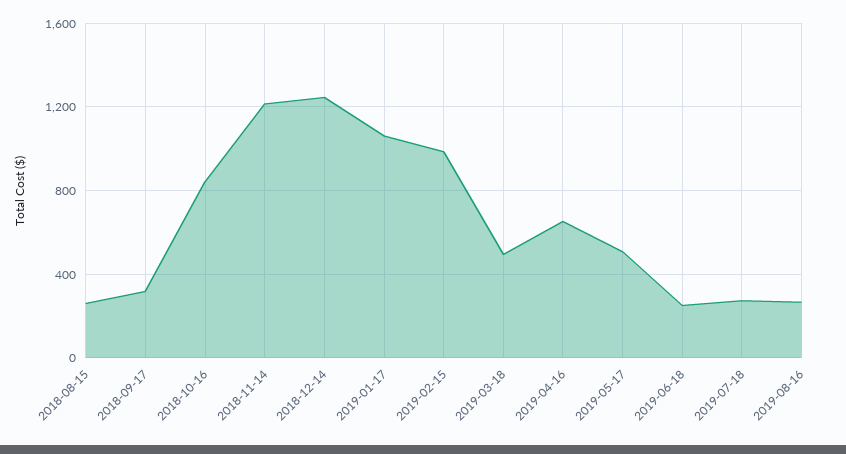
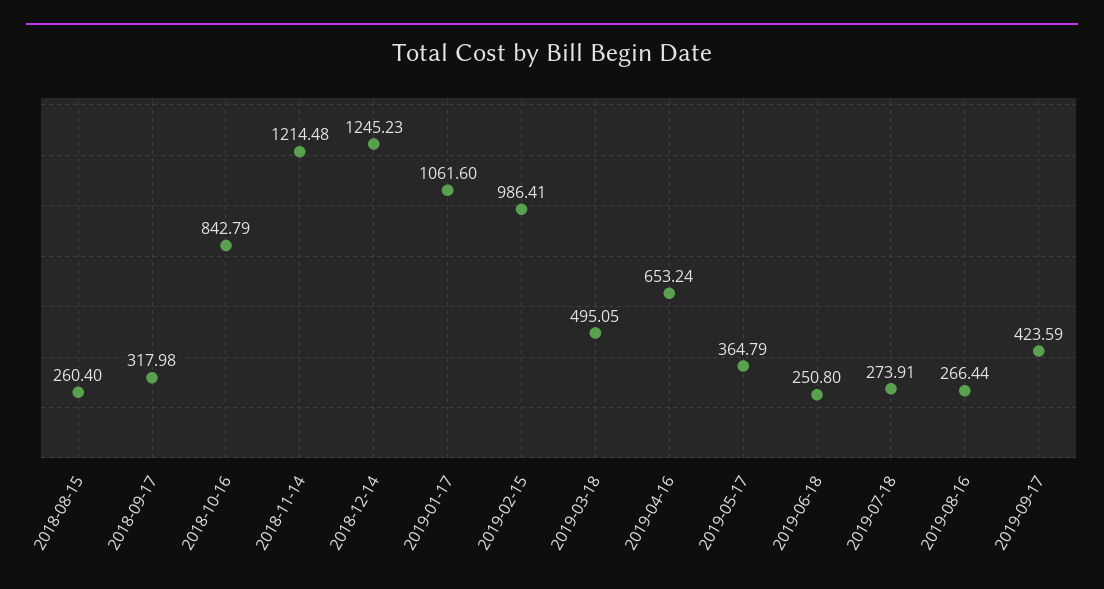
2019-05-17: 500 -> 364.79
2019-09-17: none -> 423.59

